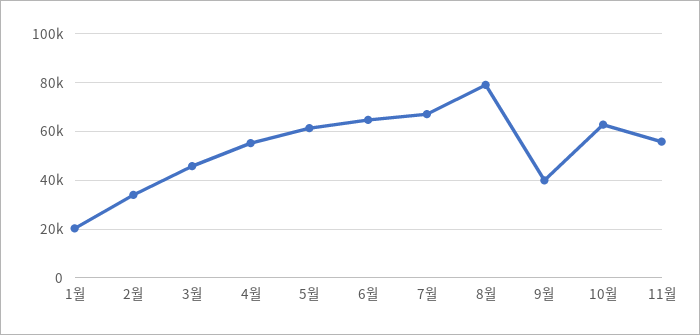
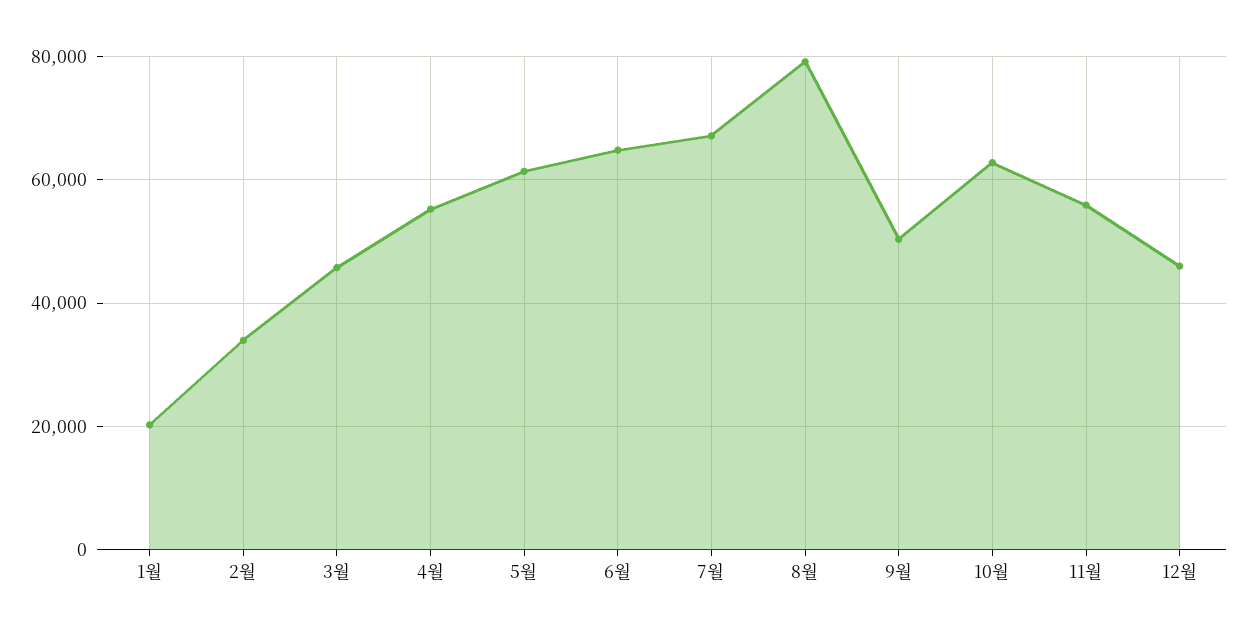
9월: 40000 -> 50000
12월: none -> 46000

